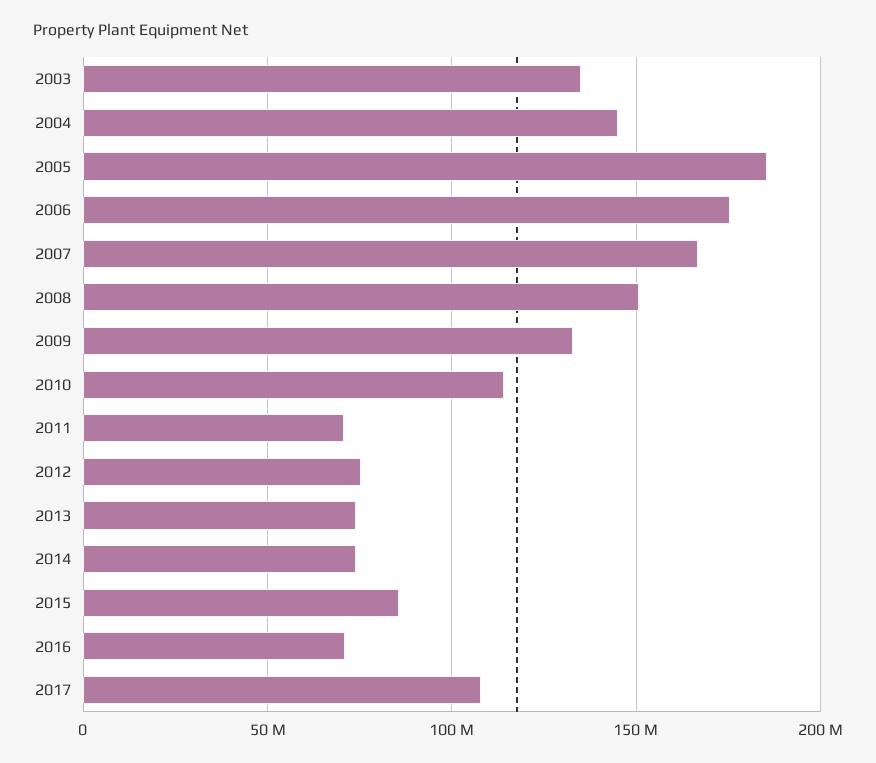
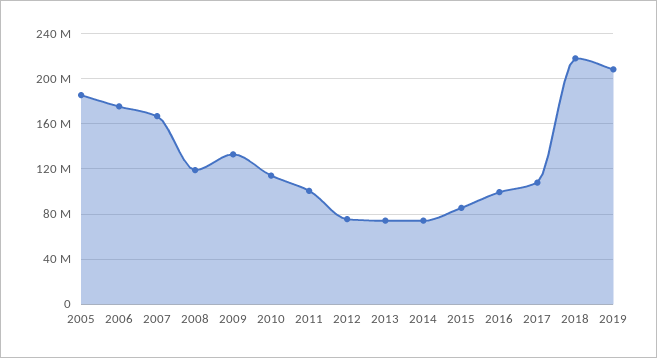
2003: 135000000 -> none
2004: 145000000 -> none
2008: 150000000 -> 120000000
2011: 70000000 -> 100000000
2016: 70000000 -> 100000000
2018: none -> 220000000
2019: none -> 210000000

